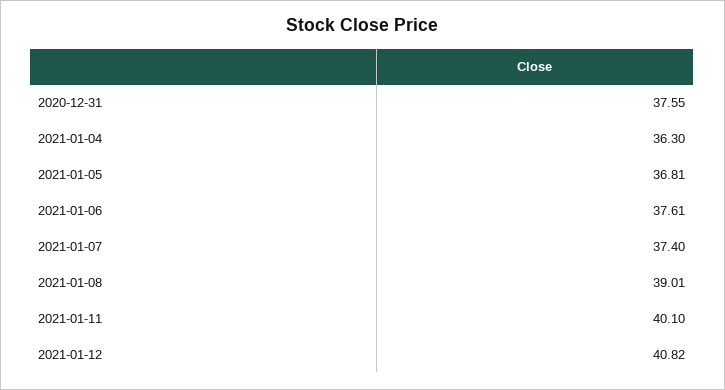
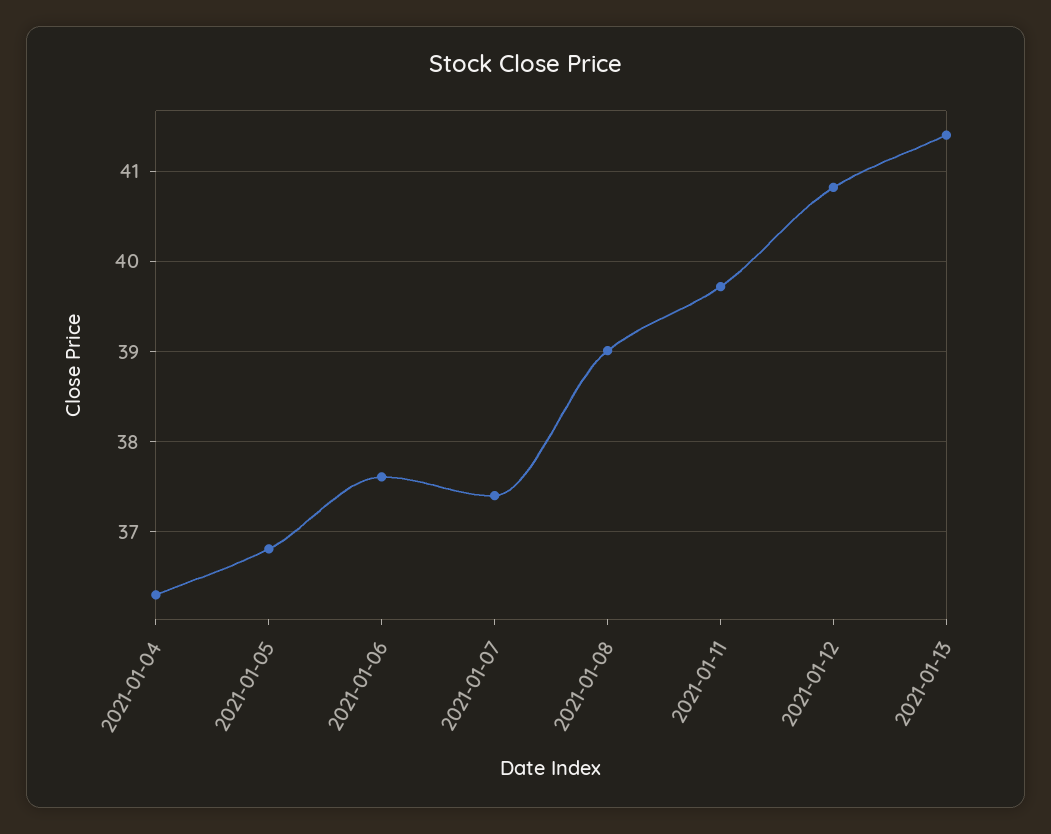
2020-12-31: 37.55 -> none
2021-01-11: 40.1 -> 39.7
2021-01-13: none -> 41.4

